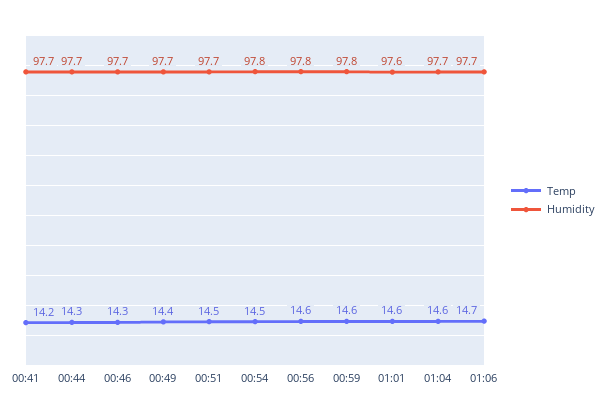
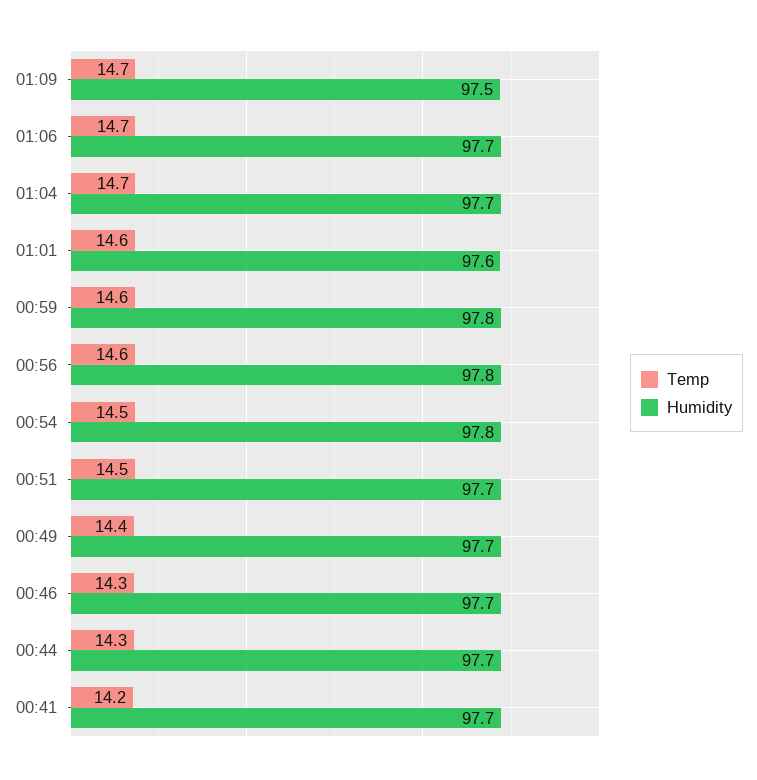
Temp, 01:04: 14.6 -> 14.7
Temp, 01:09: none -> 14.7
Humidity, 01:09: none -> 97.5

